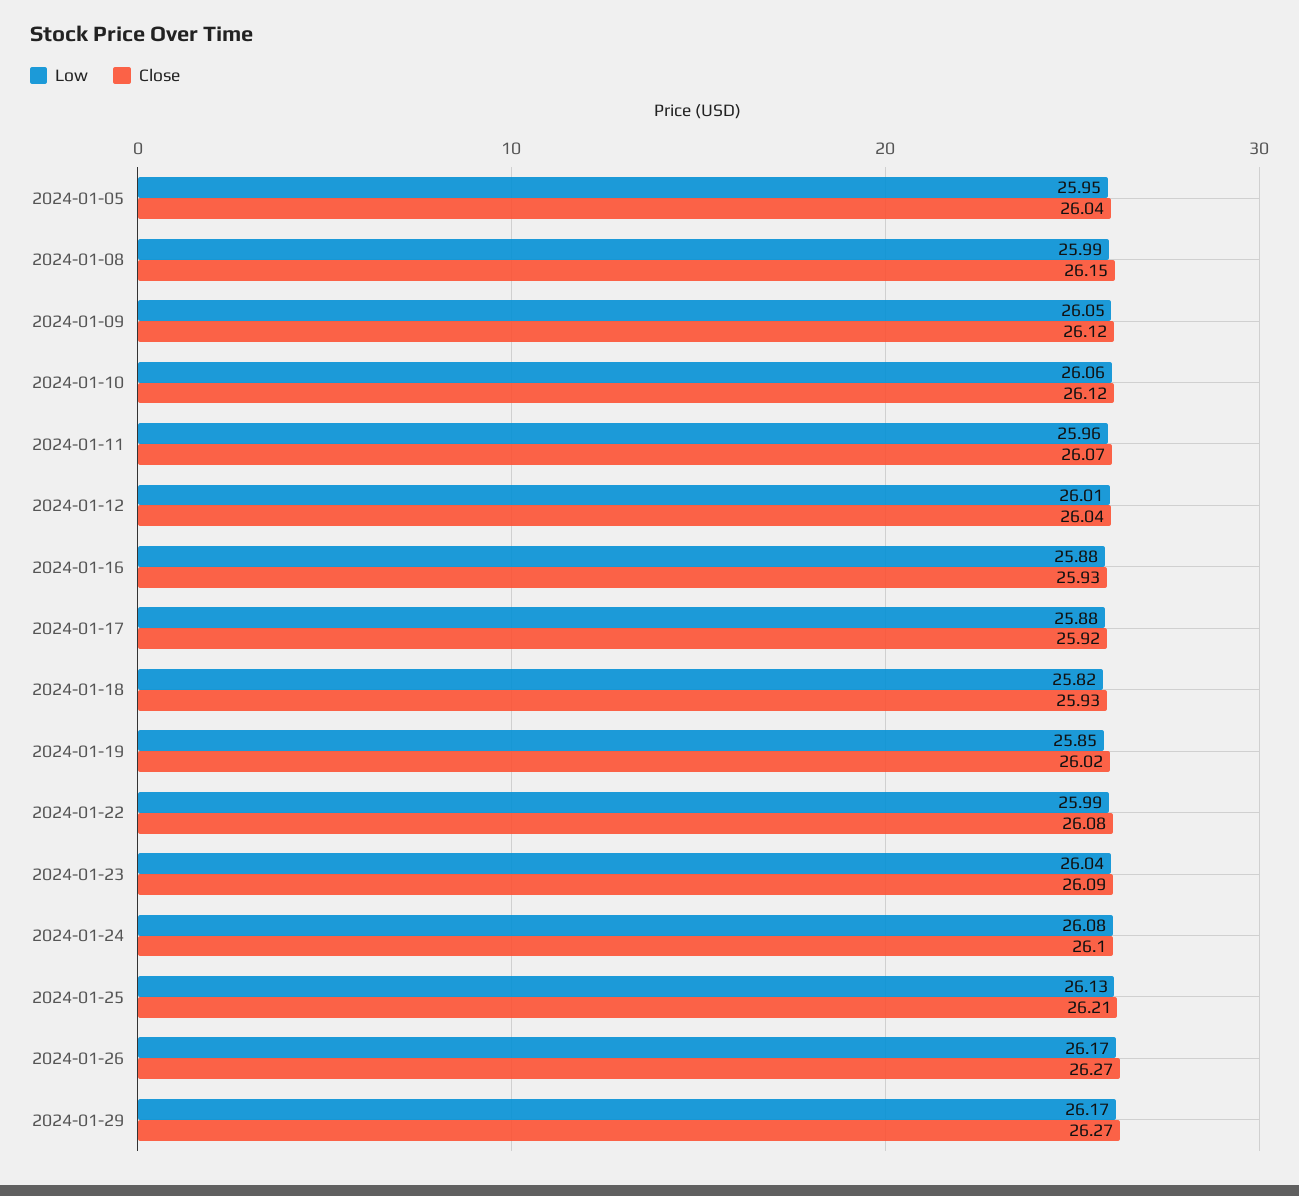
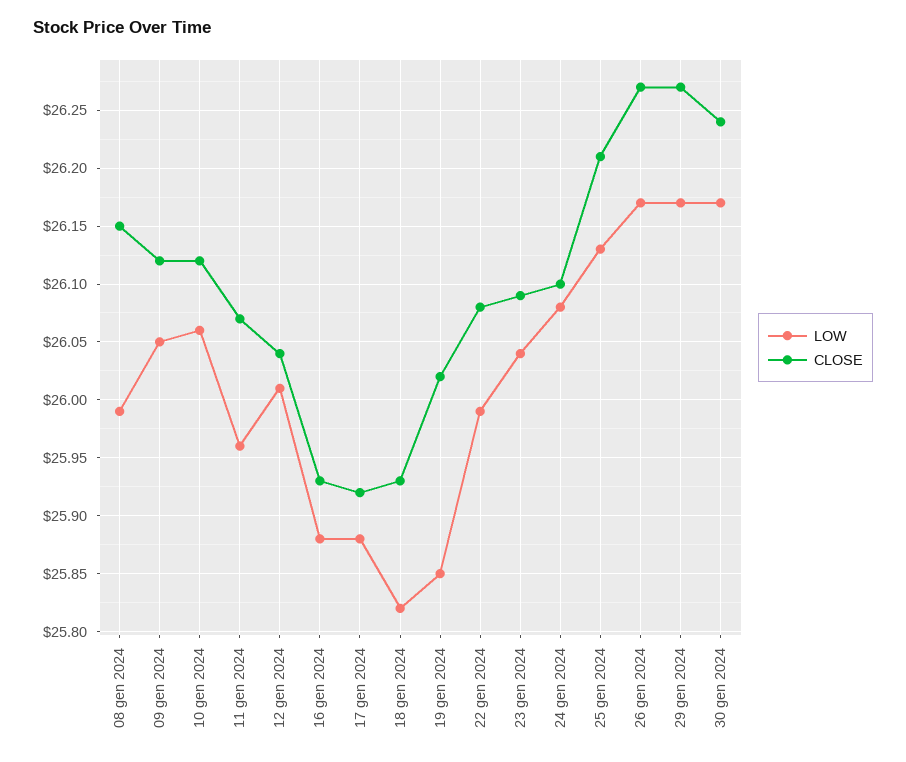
Low, 2024-01-05: 25.95 -> none
Close, 2024-01-05: 26.04 -> none
Low, 30 gen 2024: none -> 26.17
Close, 30 gen 2024: none -> 26.24

